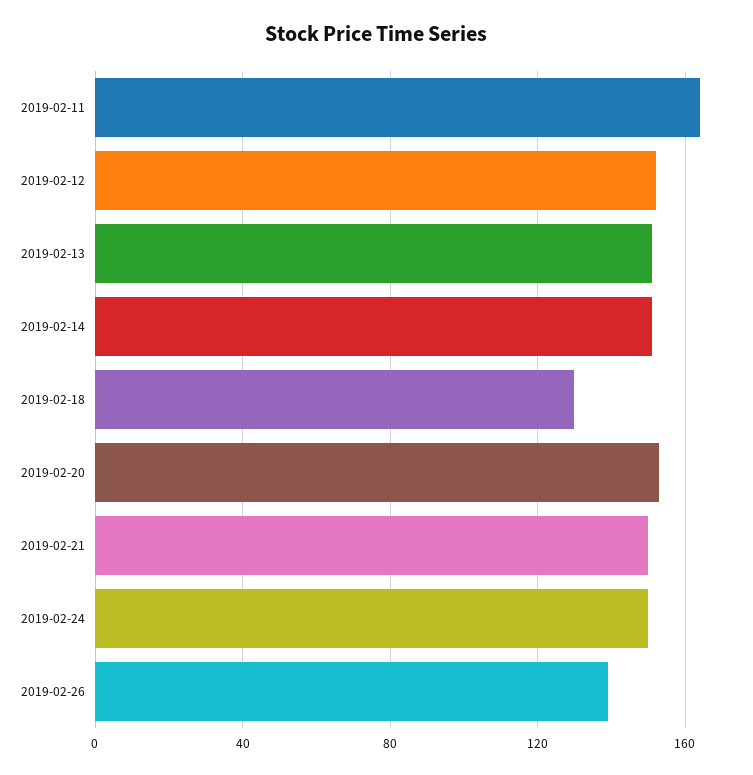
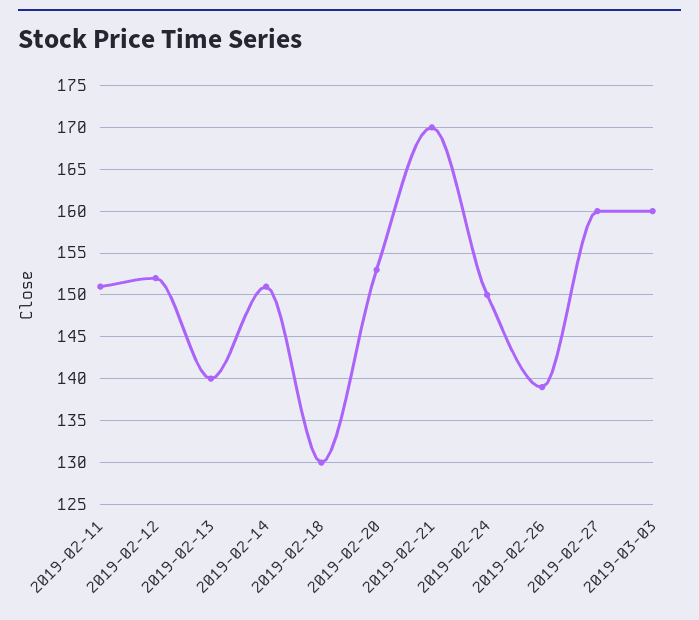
2019-02-11: 165 -> 151
2019-02-13: 150 -> 140
2019-02-21: 150 -> 170
2019-02-27: none -> 160
2019-03-03: none -> 160

